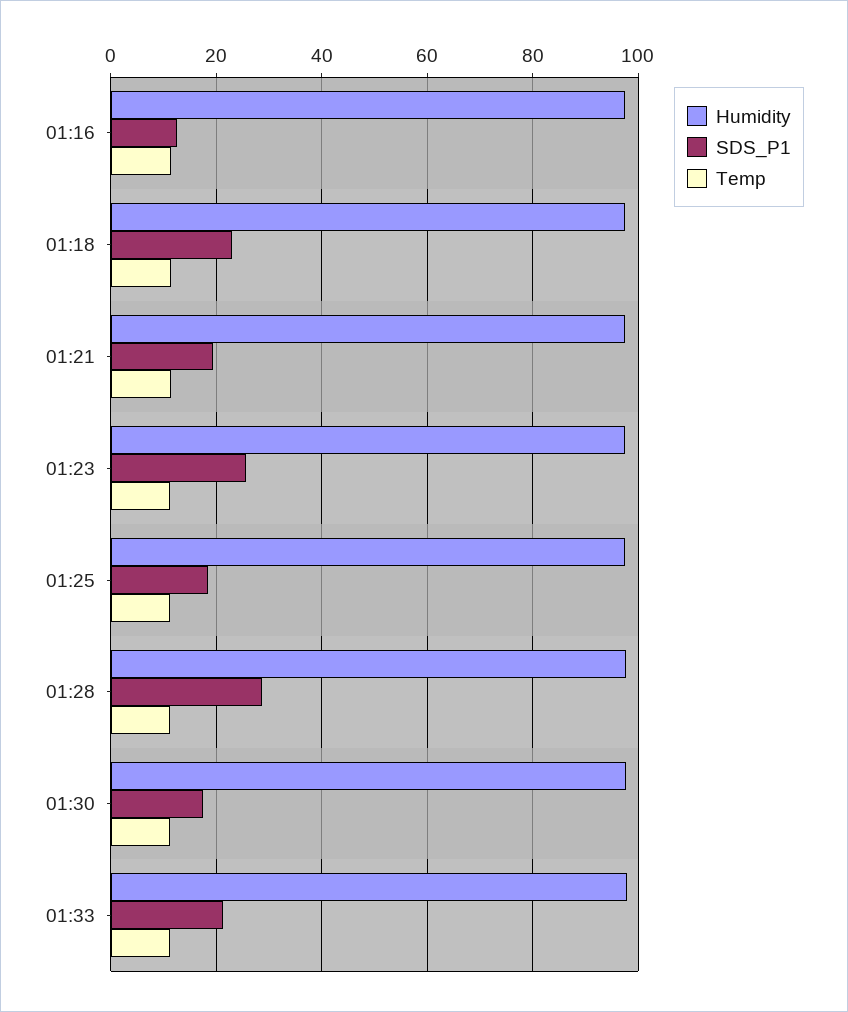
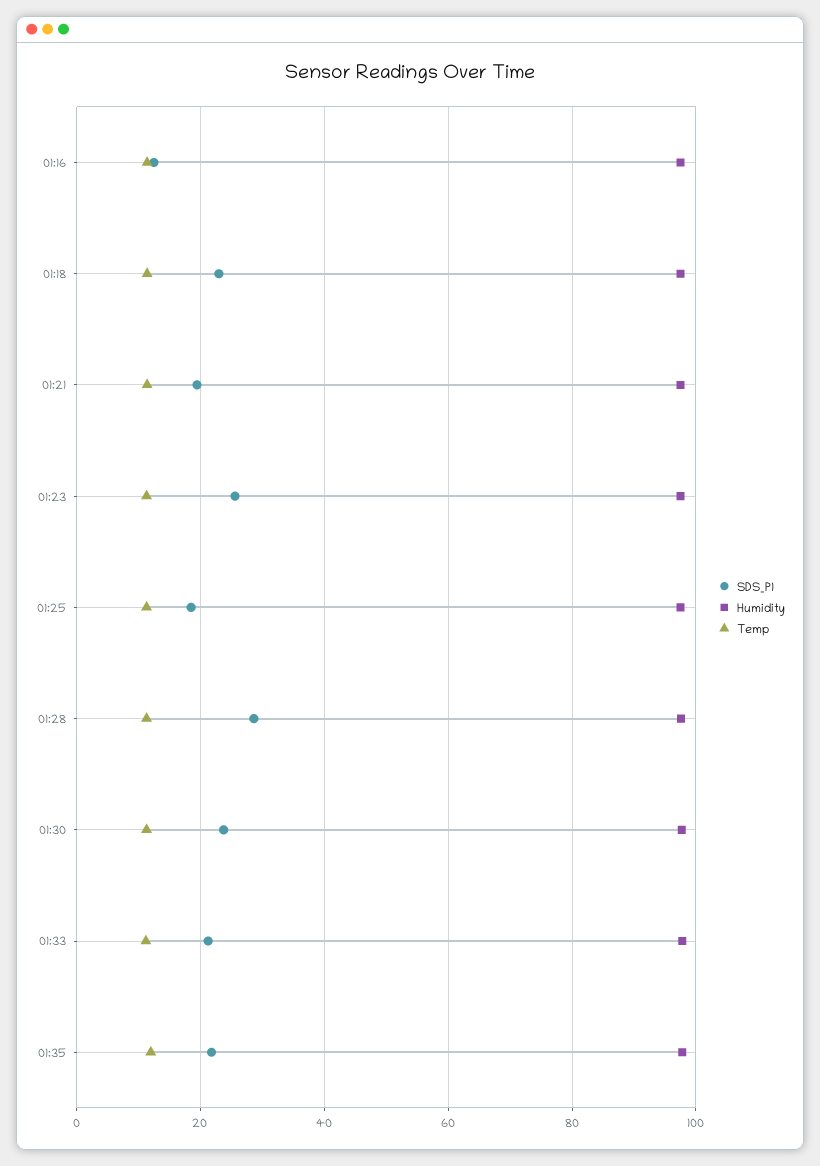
SDS_P1, 01:30: 18 -> 24
SDS_P1, 01:35: none -> 22
Humidity, 01:35: none -> 98
Temp, 01:35: none -> 12

